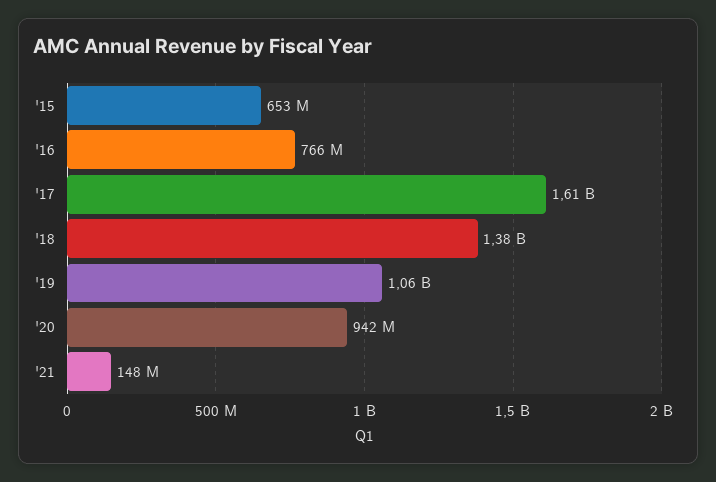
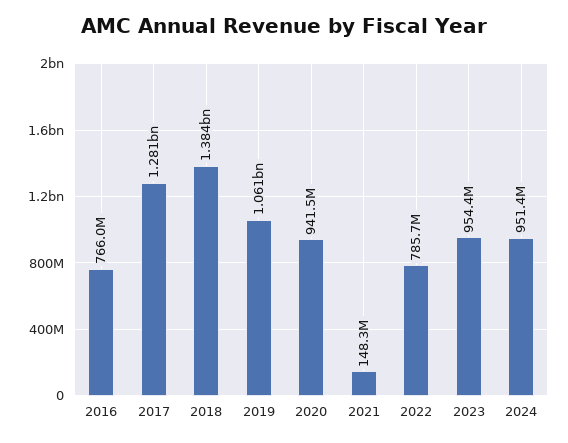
'15: 653000000 -> none
'17: 1610000000 -> 1281000000
2022: none -> 785700000
2023: none -> 954400000
2024: none -> 951400000

